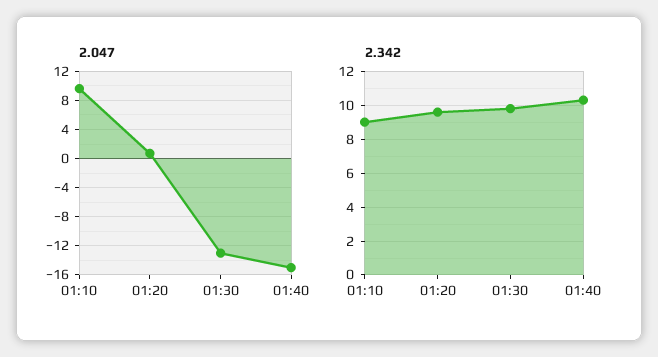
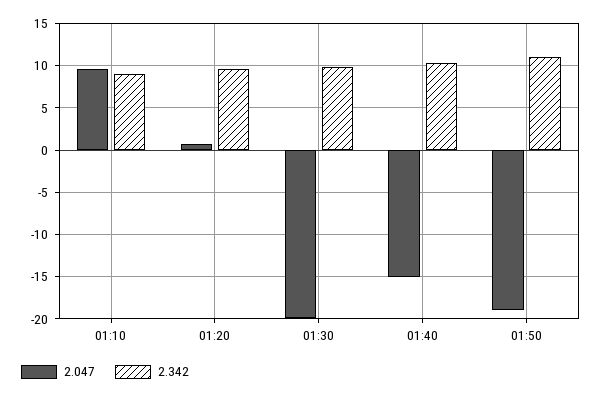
2.047, 01:30: -13 -> -20
2.047, 01:50: none -> -19
2.342, 01:50: none -> 11

